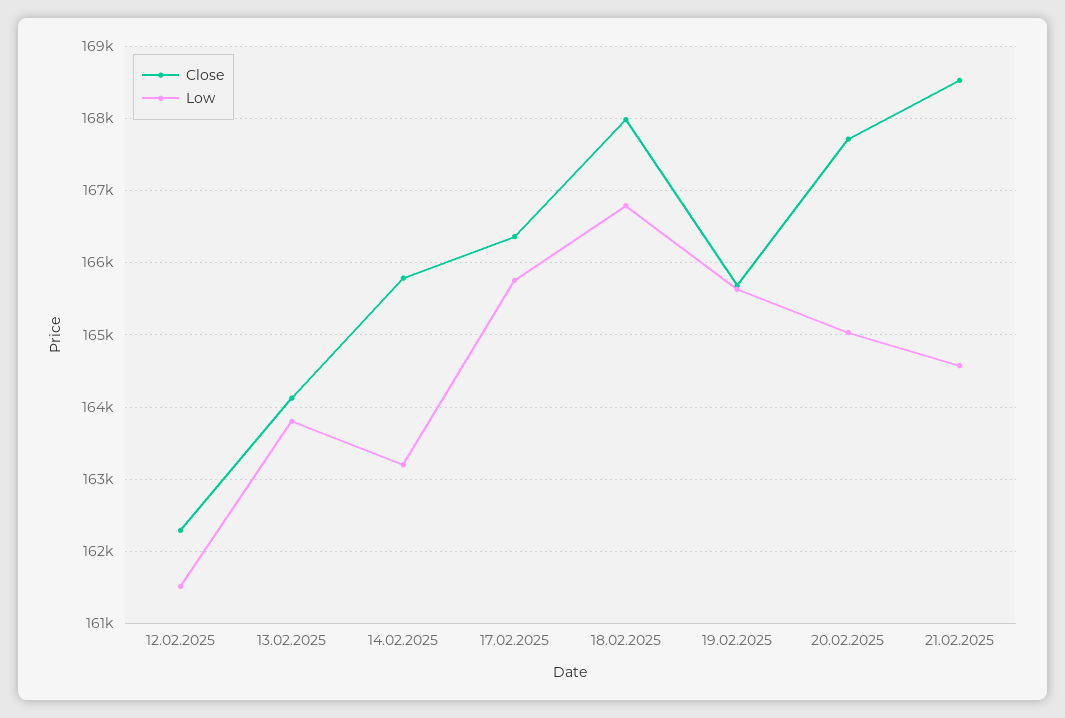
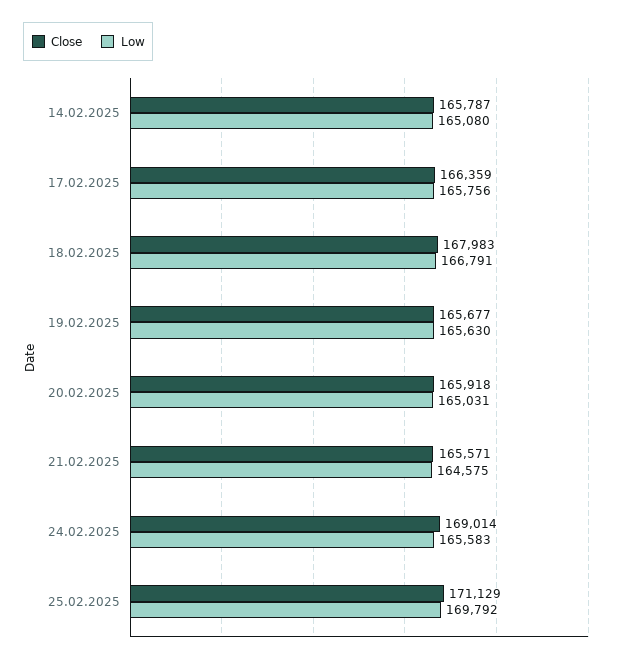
Close, 12.02.2025: 162300 -> none
Low, 12.02.2025: 161500 -> none
Close, 13.02.2025: 164100 -> none
Low, 13.02.2025: 163800 -> none
Low, 14.02.2025: 163200 -> 165080
Close, 20.02.2025: 167700 -> 165918
Close, 21.02.2025: 168500 -> 165571
Close, 24.02.2025: none -> 169014
Low, 24.02.2025: none -> 165583
Close, 25.02.2025: none -> 171129
Low, 25.02.2025: none -> 169792

